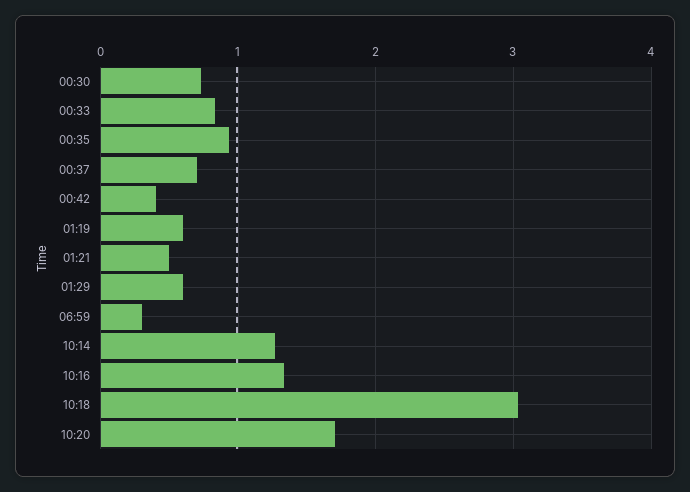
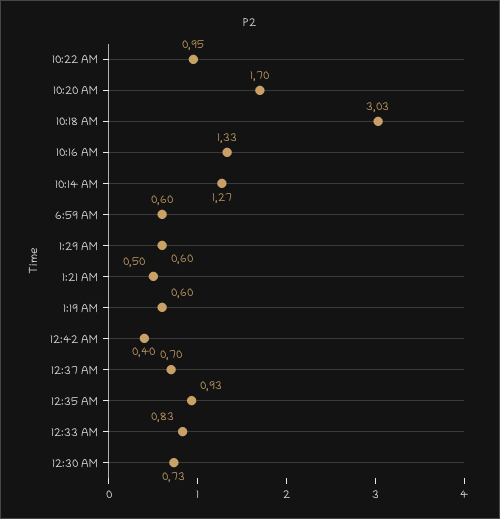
06:59: 0.3 -> 0.6
10:22 AM: none -> 0.95

